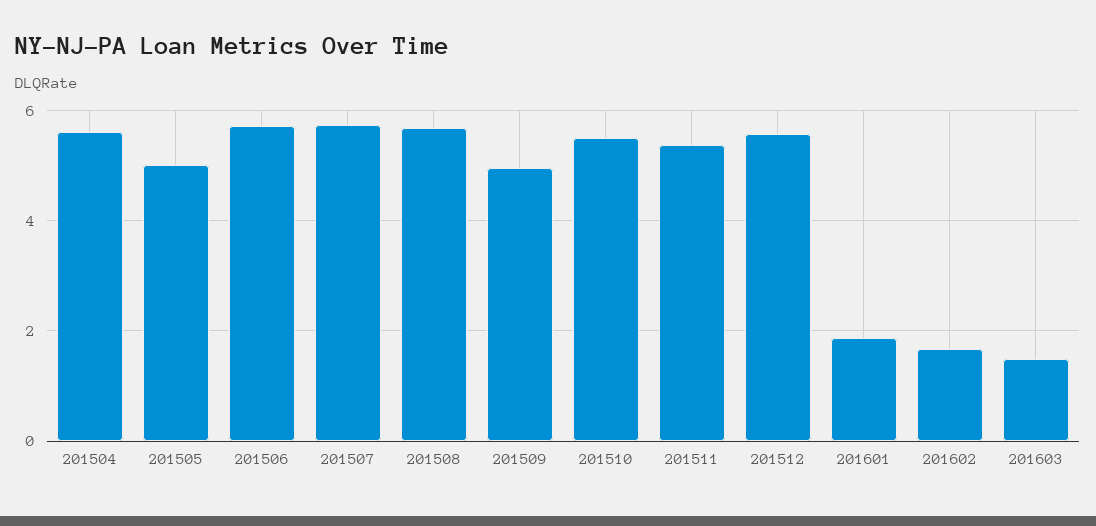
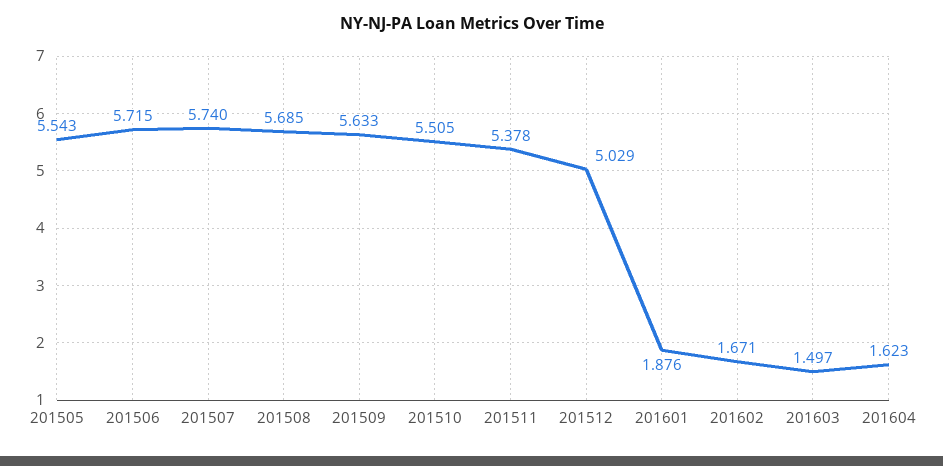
201504: 5.6 -> none
201505: 5 -> 5.543
201509: 5 -> 5.633
201512: 5.6 -> 5.029
201604: none -> 1.623

